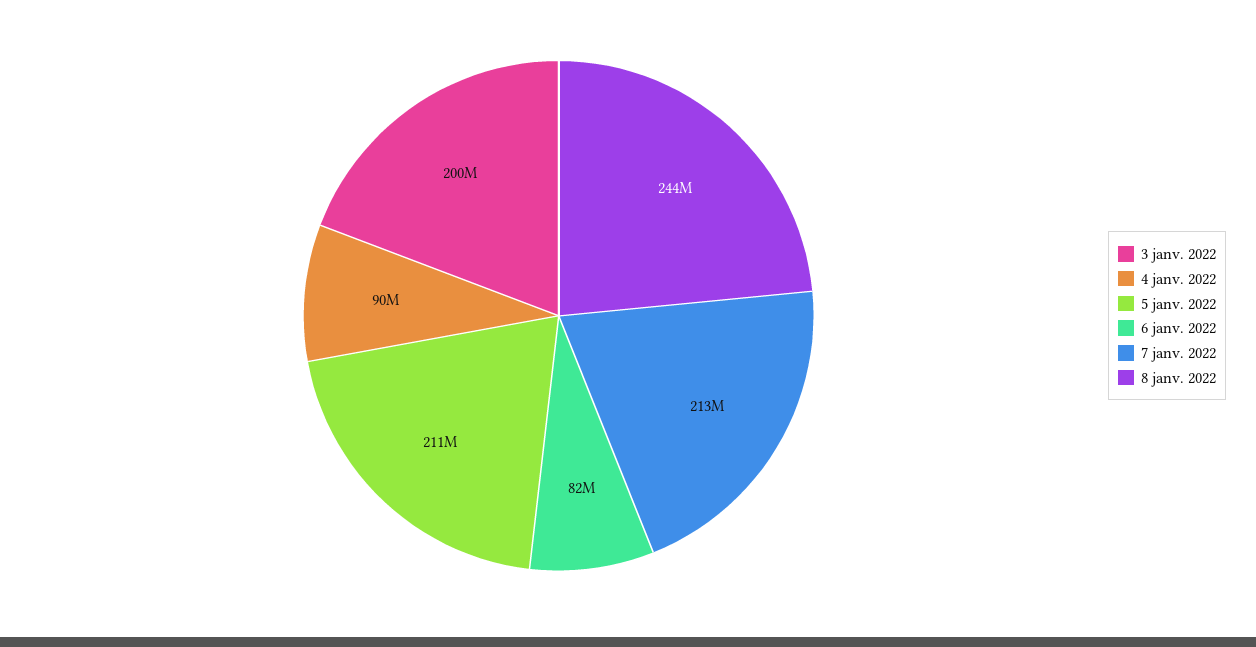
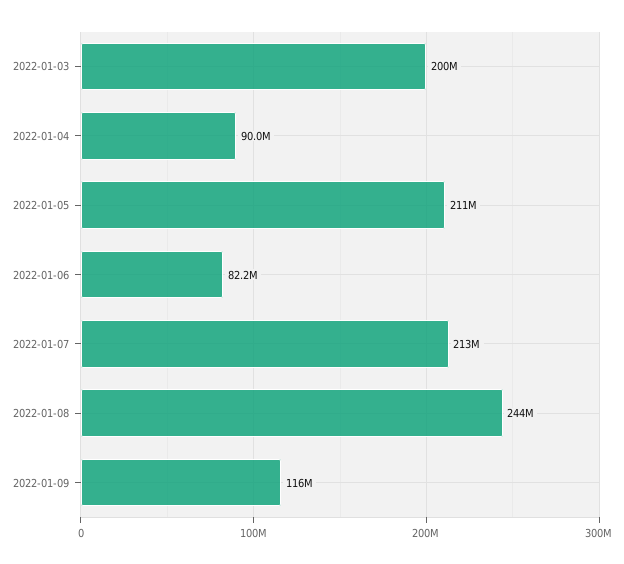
2022-01-09: none -> 116000000

